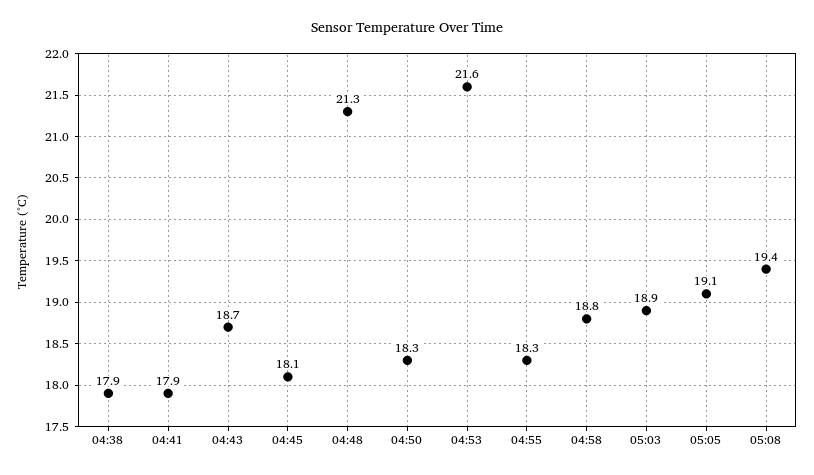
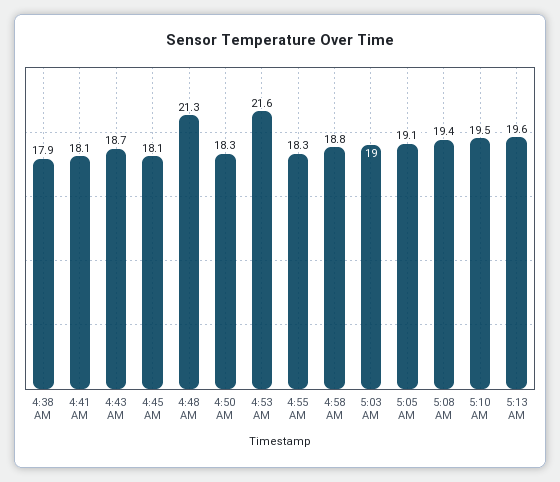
04:41: 17.9 -> 18.1
05:03: 18.9 -> 19
5:10 AM: none -> 19.5
5:13 AM: none -> 19.6

